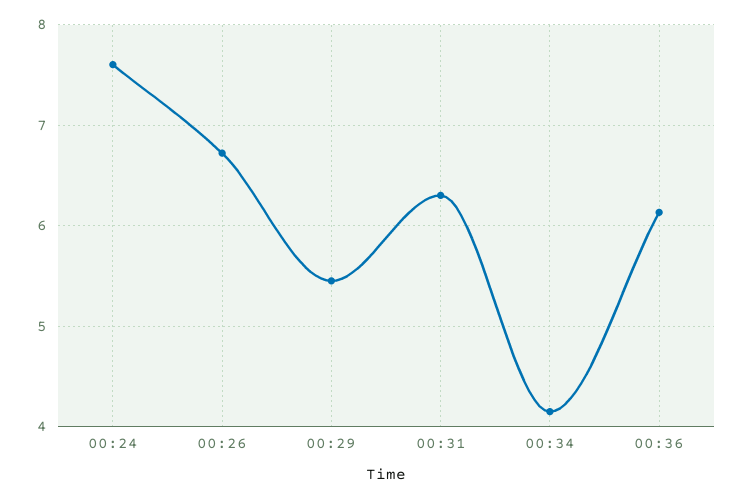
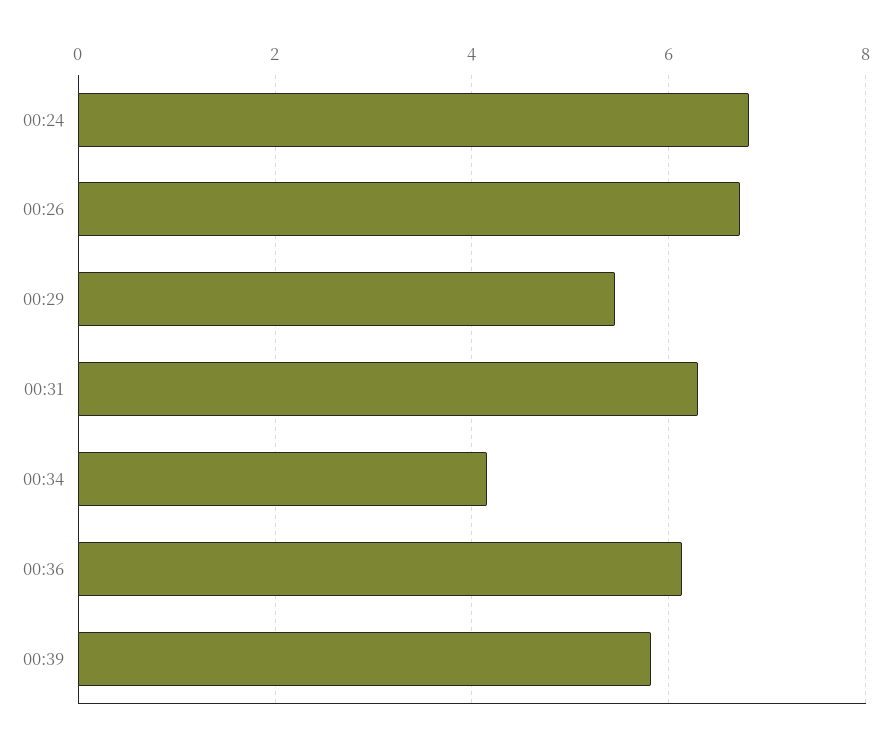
00:24: 7.6 -> 6.8
00:39: none -> 5.8

